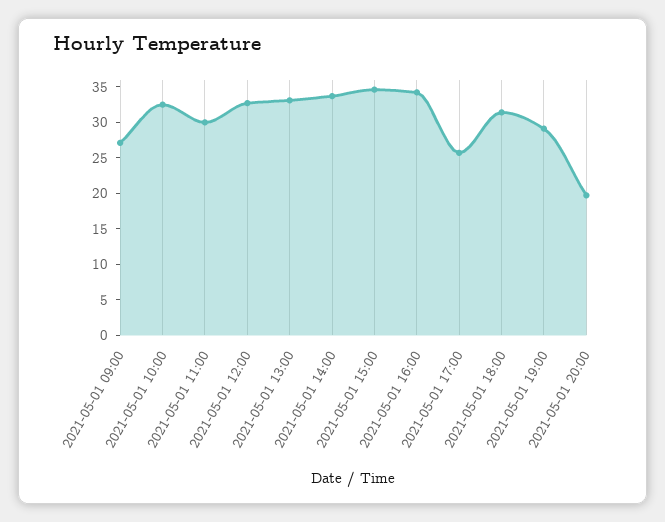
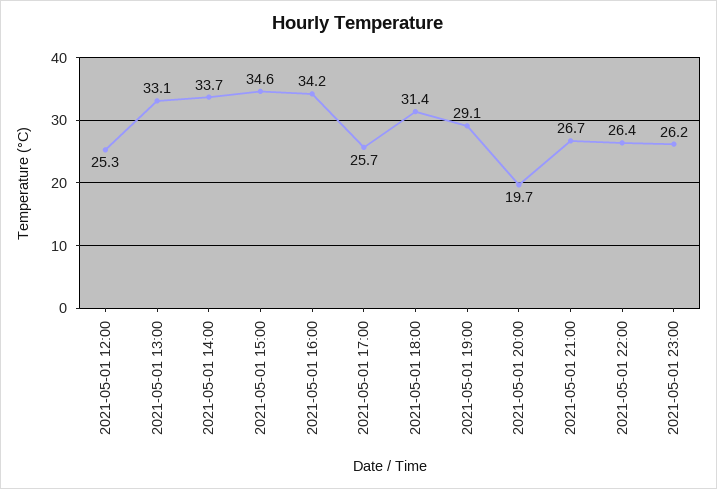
2021-05-01 09:00: 27.5 -> none
2021-05-01 10:00: 32.5 -> none
2021-05-01 11:00: 30 -> none
2021-05-01 12:00: 32.5 -> 25.3
2021-05-01 21:00: none -> 26.7
2021-05-01 22:00: none -> 26.4
2021-05-01 23:00: none -> 26.2

